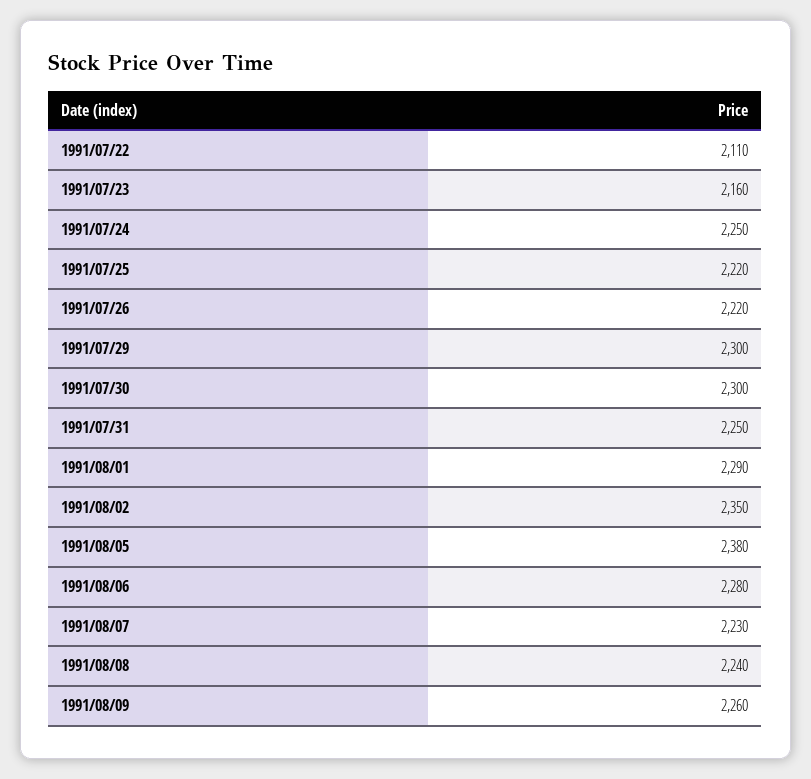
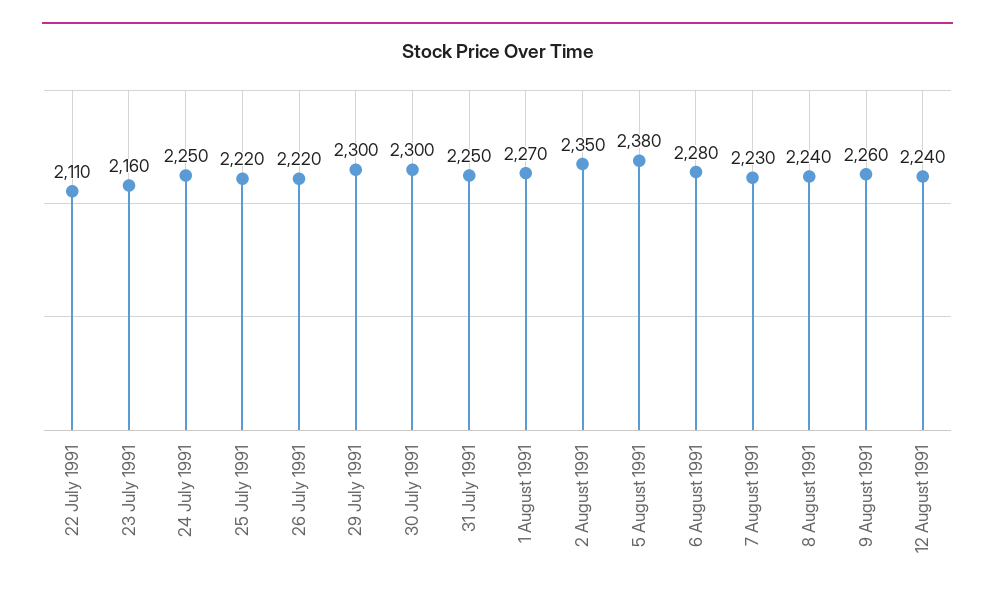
1991/08/01: 2290 -> 2270
12 August 1991: none -> 2240

